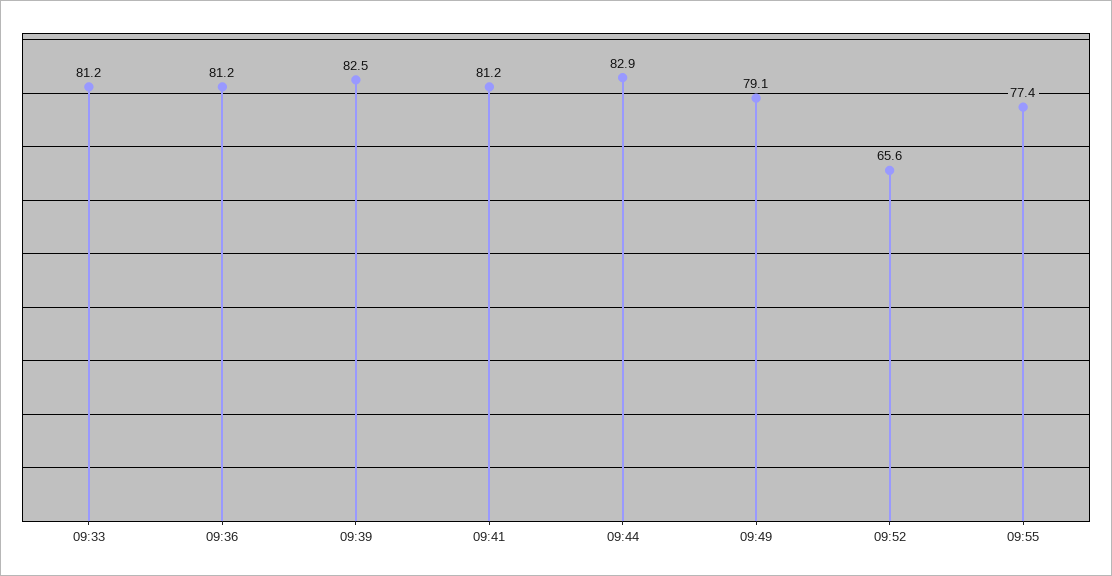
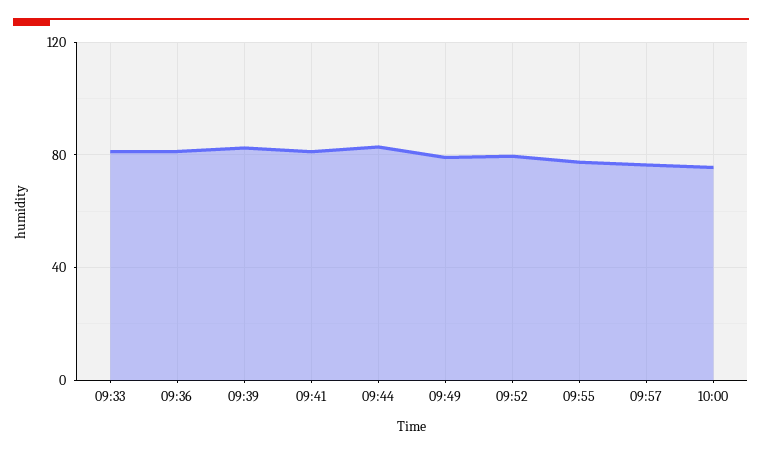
09:52: 65.6 -> 80
09:57: none -> 75
10:00: none -> 75

